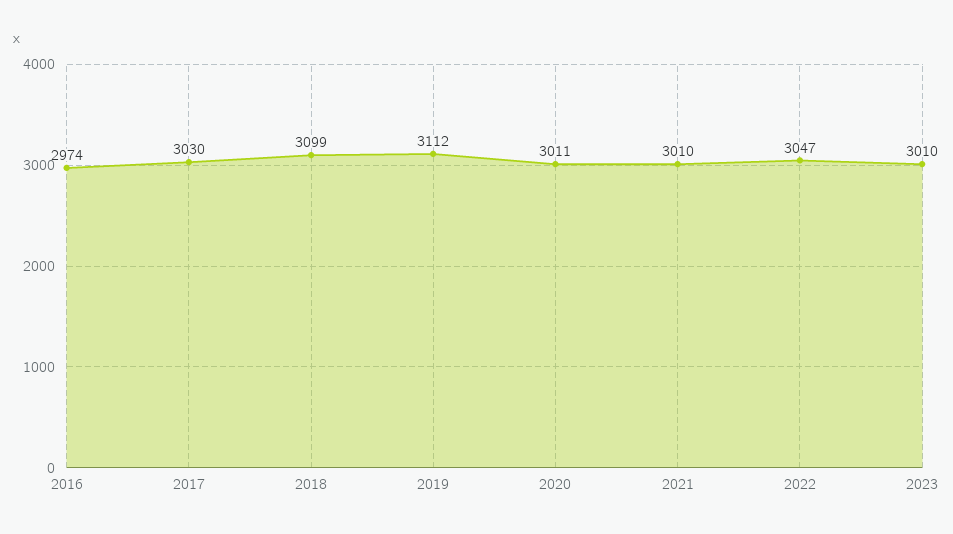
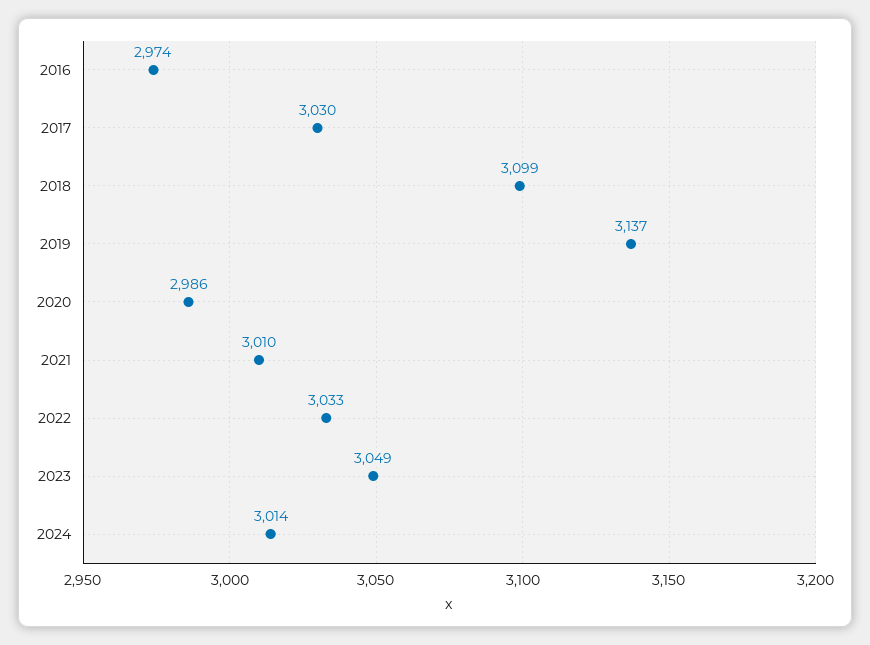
2019: 3112 -> 3137
2020: 3011 -> 2986
2022: 3047 -> 3033
2023: 3010 -> 3049
2024: none -> 3014

